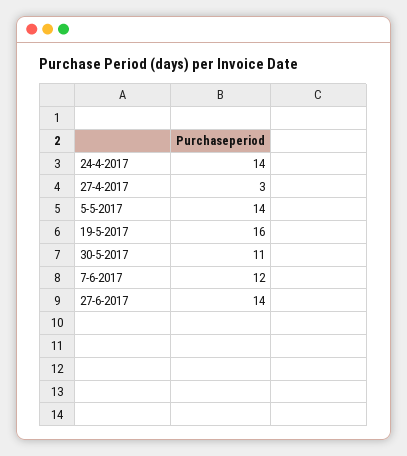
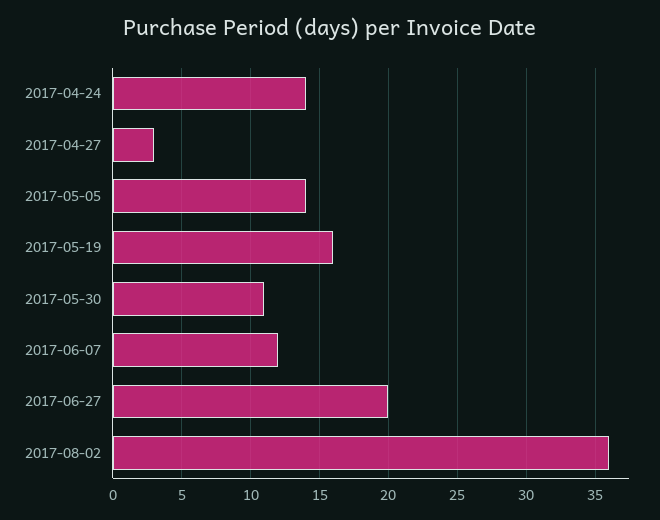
27-6-2017: 14 -> 20
2017-08-02: none -> 36

